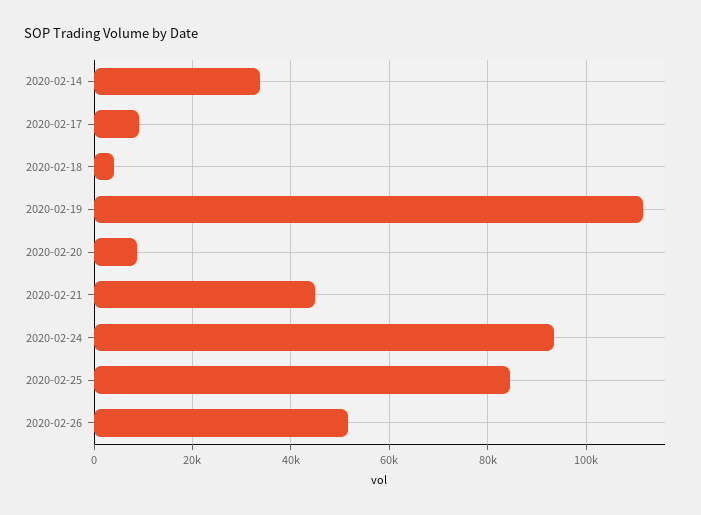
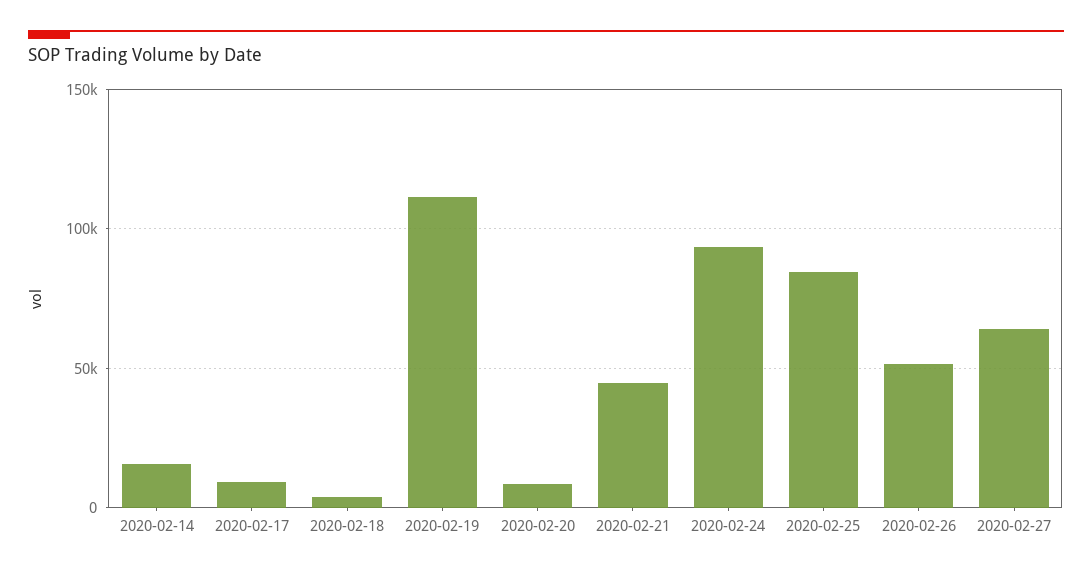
2020-02-14: 34000 -> 15000
2020-02-27: none -> 65000

